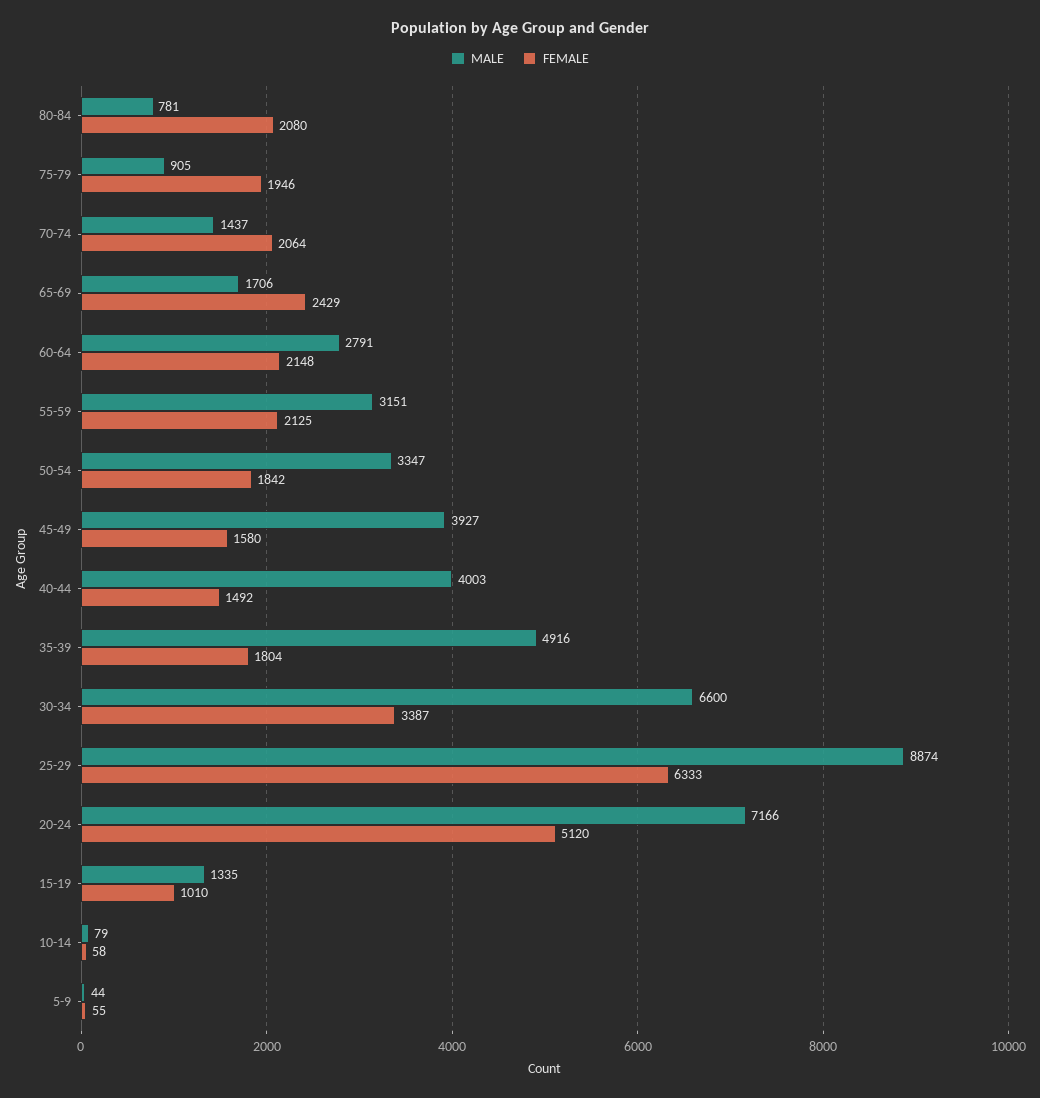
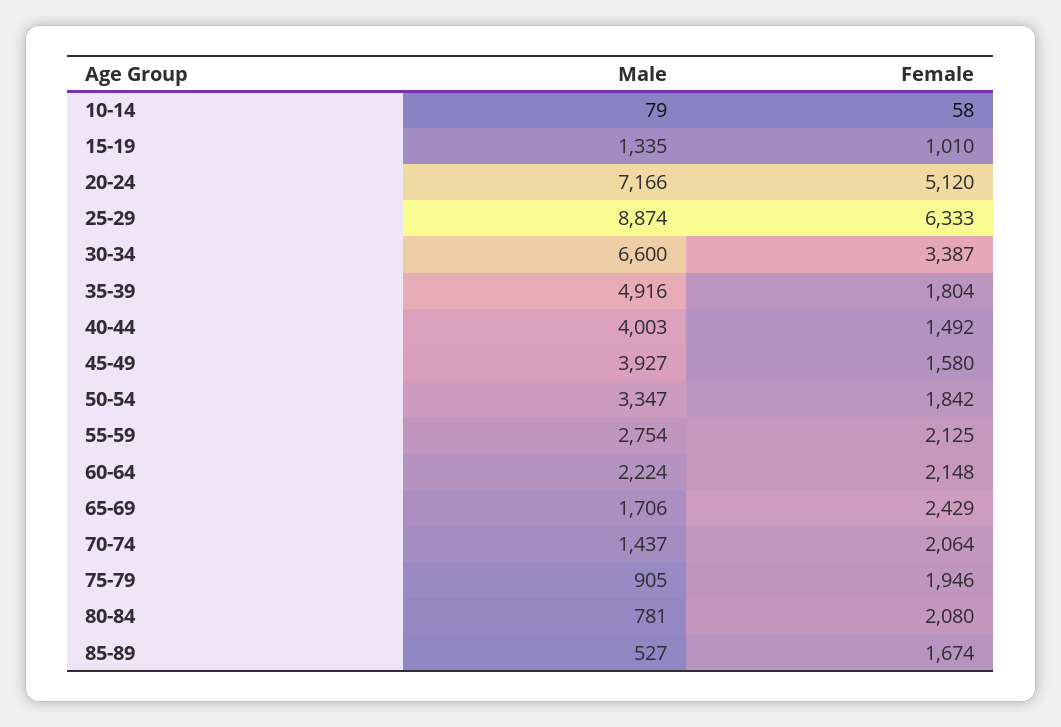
MALE, 60-64: 2791 -> 2224
MALE, 55-59: 3151 -> 2754
MALE, 5-9: 44 -> none
FEMALE, 5-9: 55 -> none
MALE, 85-89: none -> 527
FEMALE, 85-89: none -> 1674

